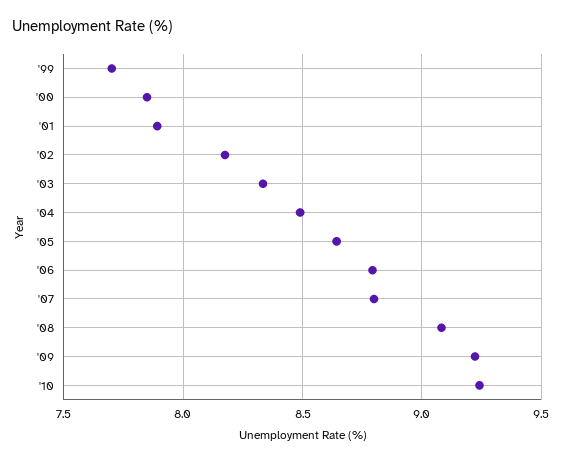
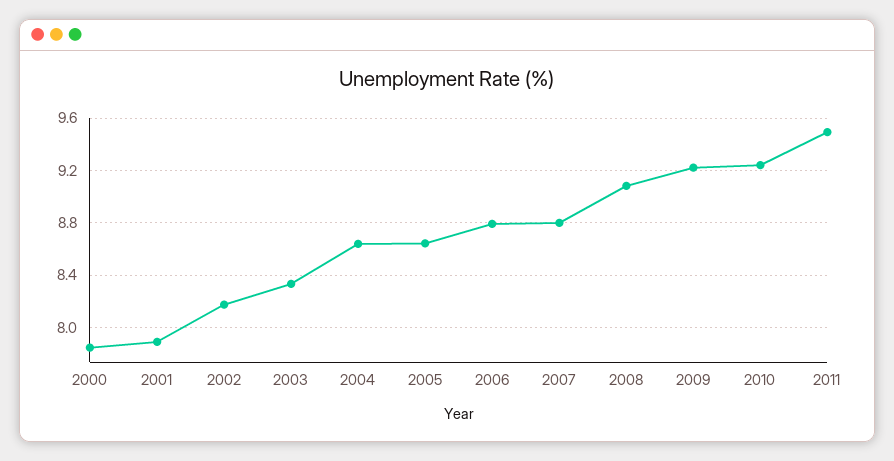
'99: 7.7 -> none
'04: 8.5 -> 8.65
2011: none -> 9.5

